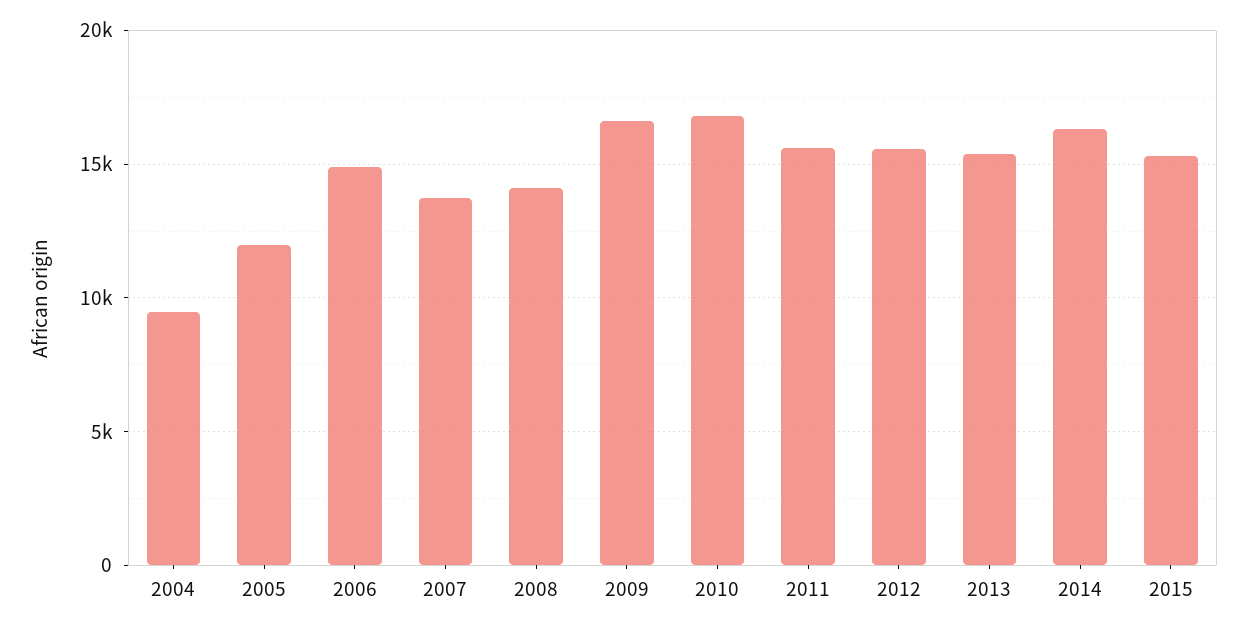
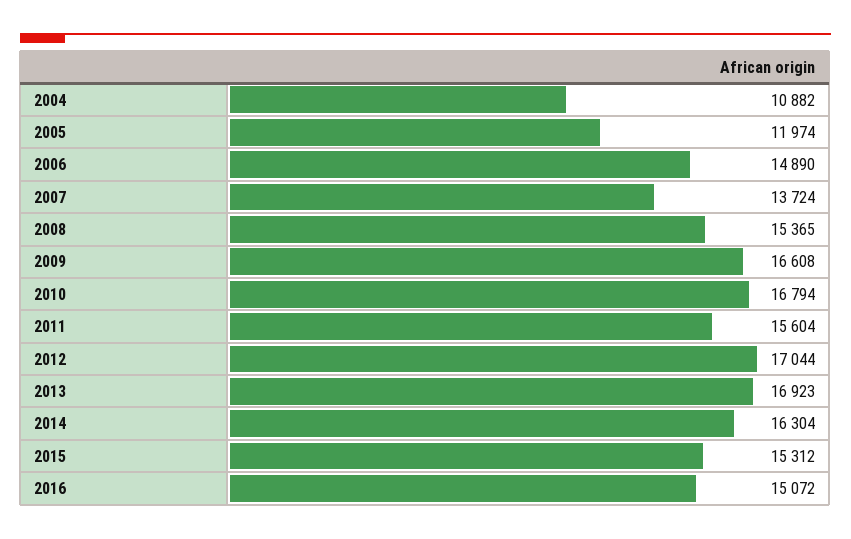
2004: 9500 -> 10882
2008: 14000 -> 15365
2012: 15500 -> 17044
2013: 15500 -> 16923
2016: none -> 15072

